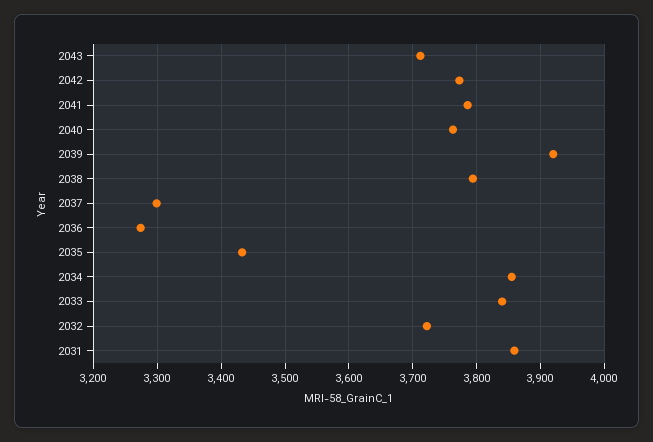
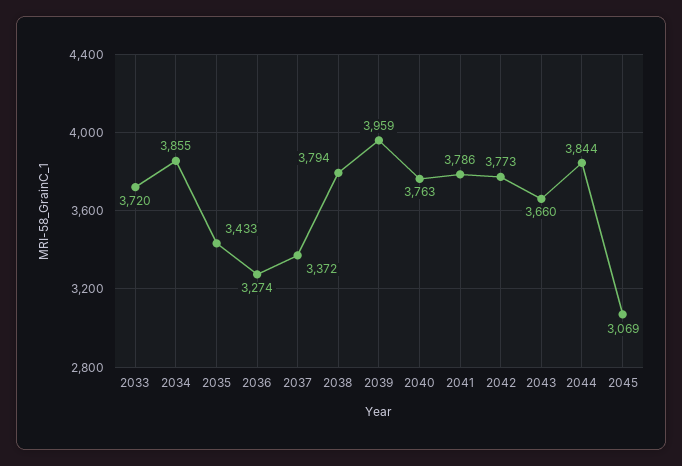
2043: 3710 -> 3660
2039: 3920 -> 3959
2037: 3300 -> 3372
2033: 3840 -> 3720
2032: 3720 -> none
2031: 3860 -> none
2044: none -> 3844
2045: none -> 3069

